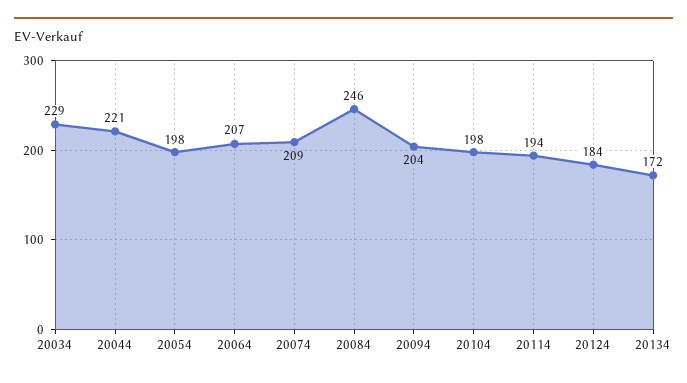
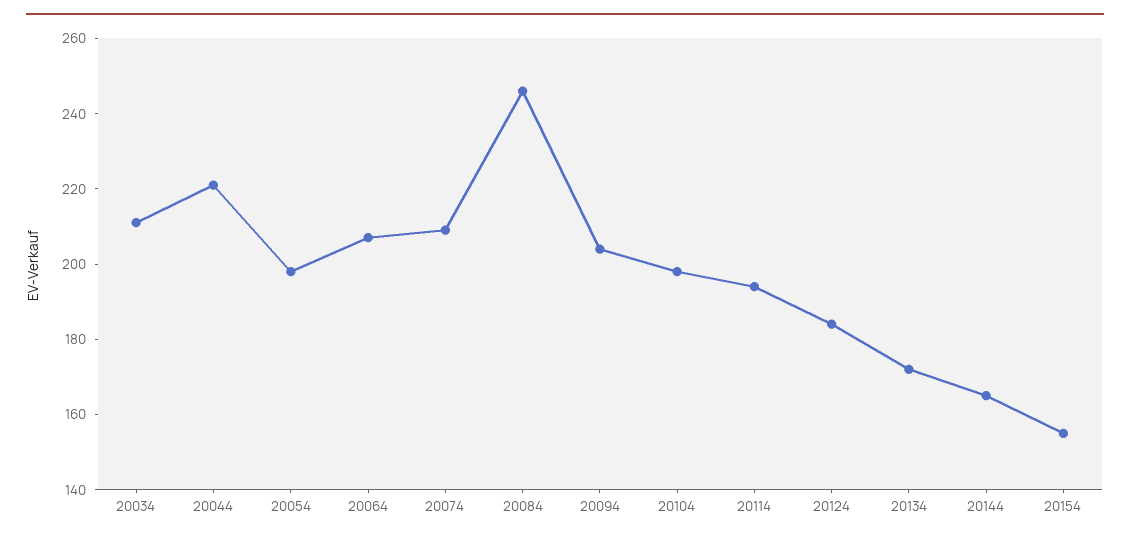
20034: 229 -> 210
20144: none -> 165
20154: none -> 155

